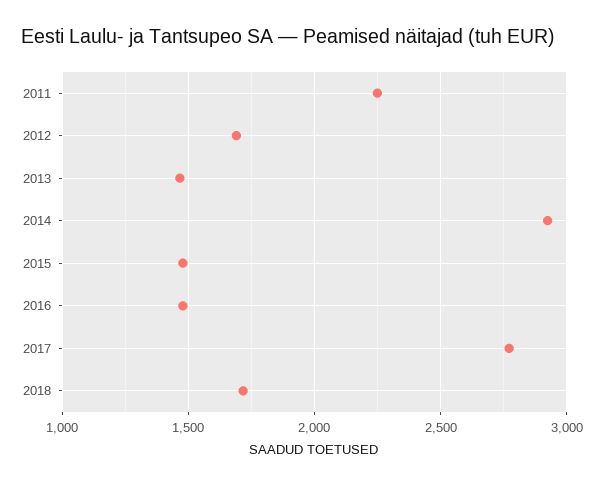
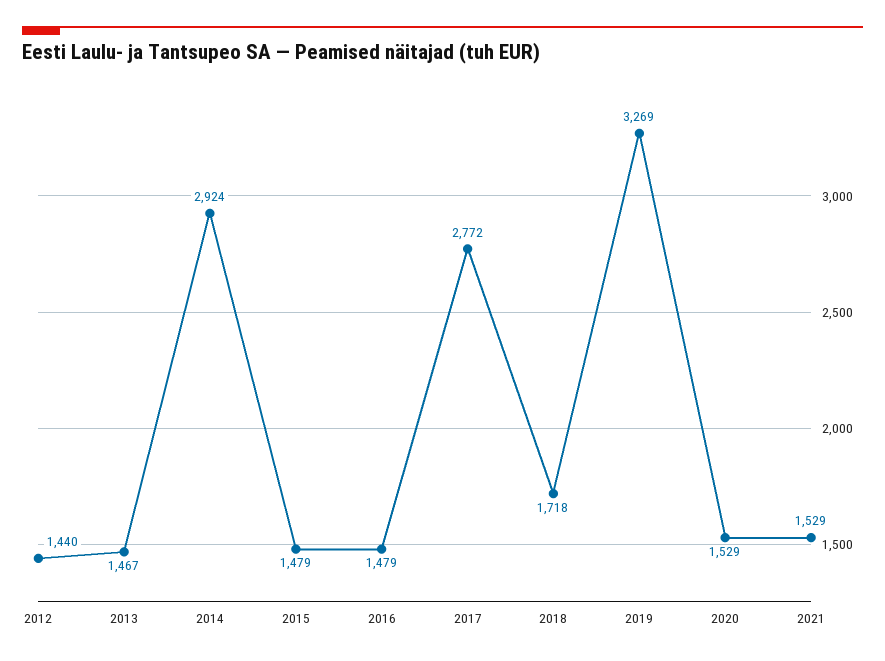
2011: 2250 -> none
2012: 1700 -> 1440
2019: none -> 3269
2020: none -> 1529
2021: none -> 1529

